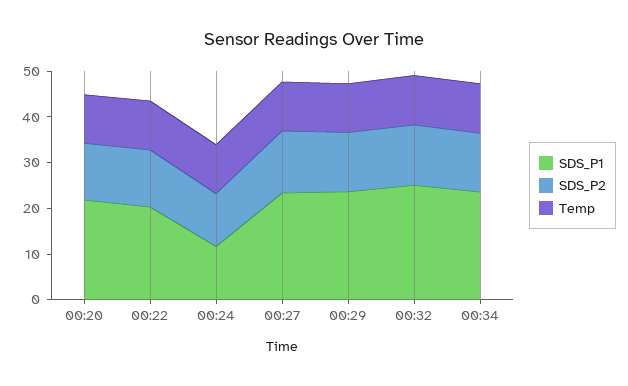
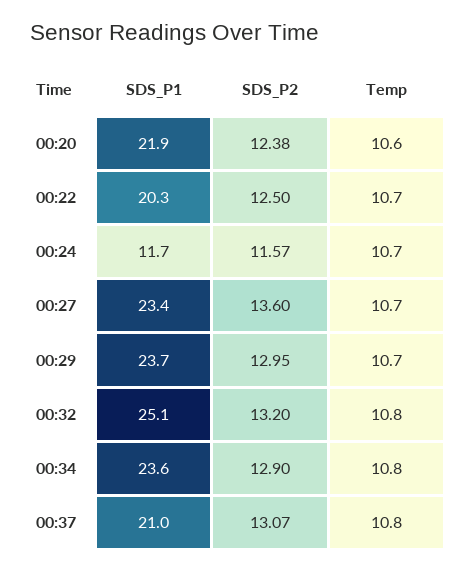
SDS_P1, 00:37: none -> 21
SDS_P2, 00:37: none -> 13.07
Temp, 00:37: none -> 10.8

